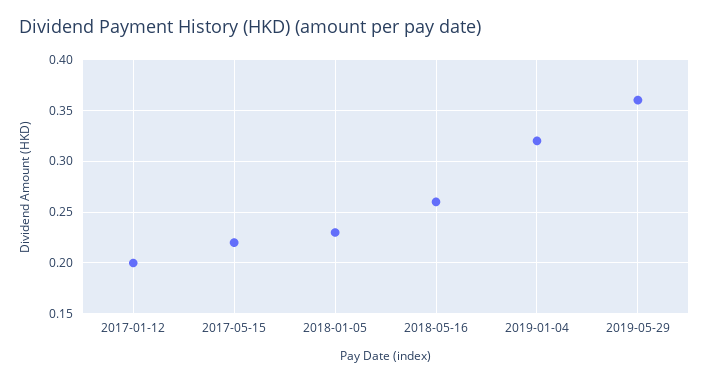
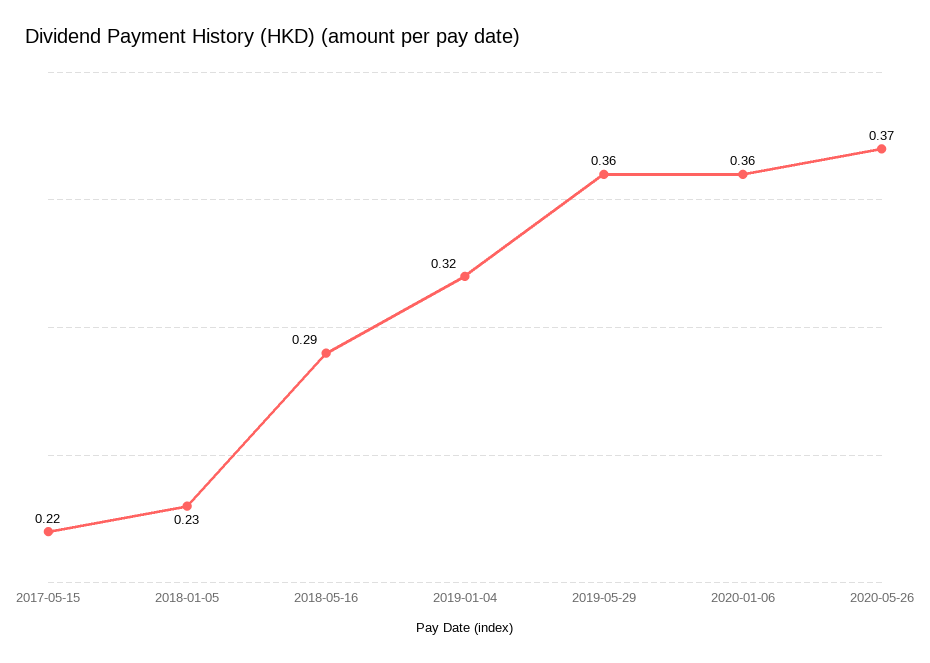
2017-01-12: 0.2 -> none
2018-05-16: 0.26 -> 0.29
2020-01-06: none -> 0.36
2020-05-26: none -> 0.37

